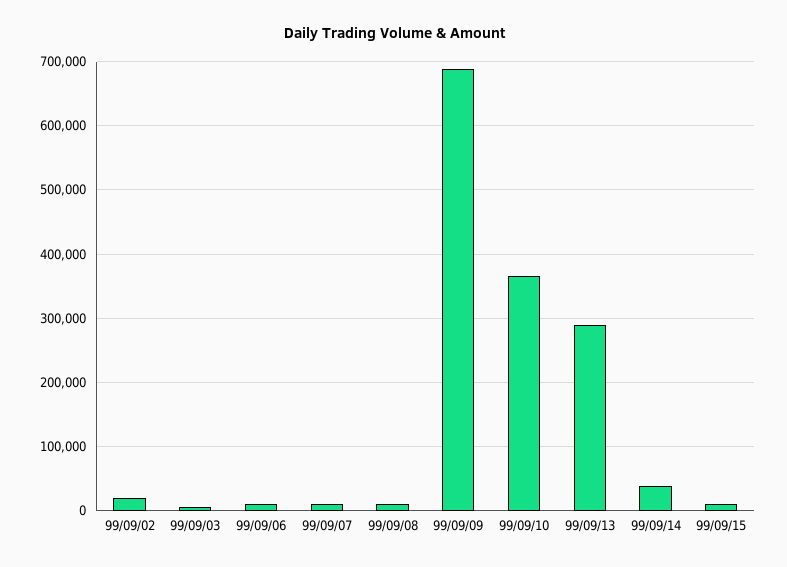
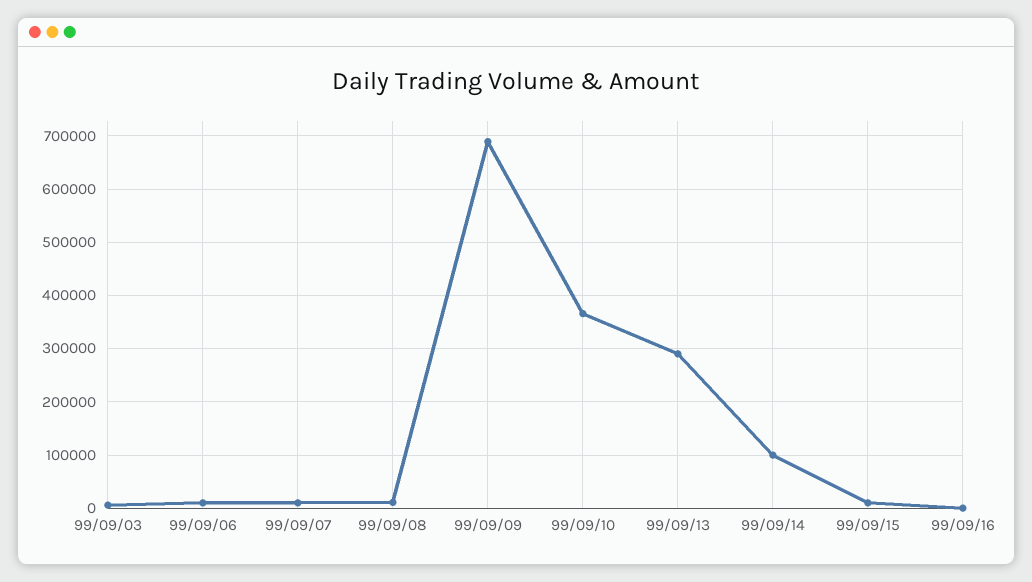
99/09/02: 20000 -> none
99/09/14: 40000 -> 100000
99/09/16: none -> 0

